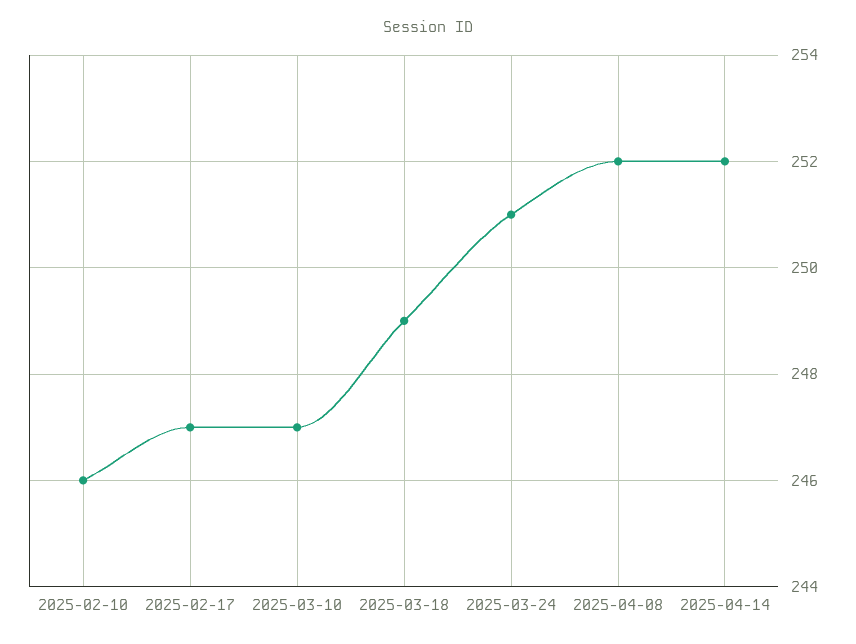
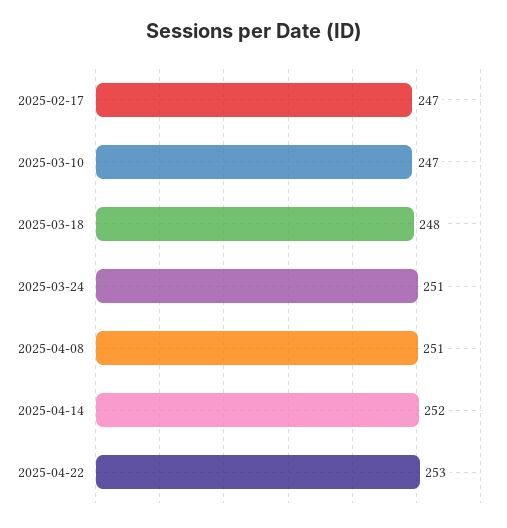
2025-02-10: 246 -> none
2025-03-18: 249 -> 248
2025-04-08: 252 -> 251
2025-04-22: none -> 253

